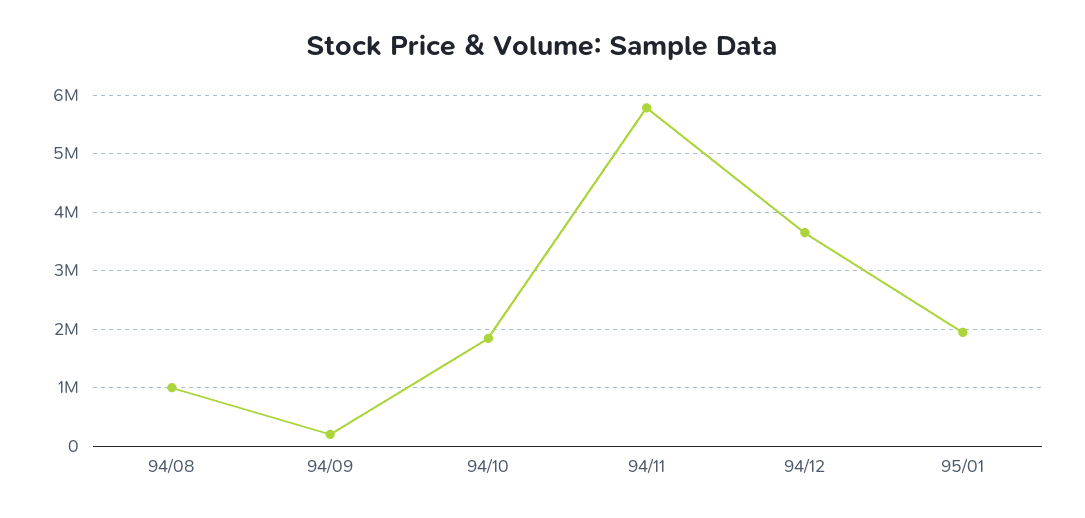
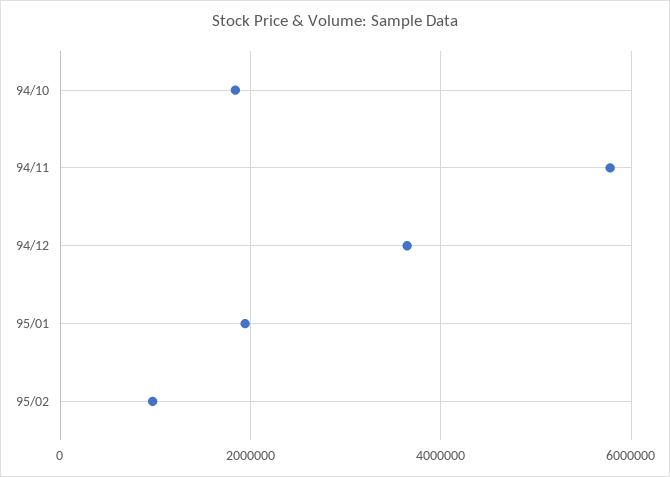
94/08: 1000000 -> none
94/09: 200000 -> none
95/02: none -> 1000000

